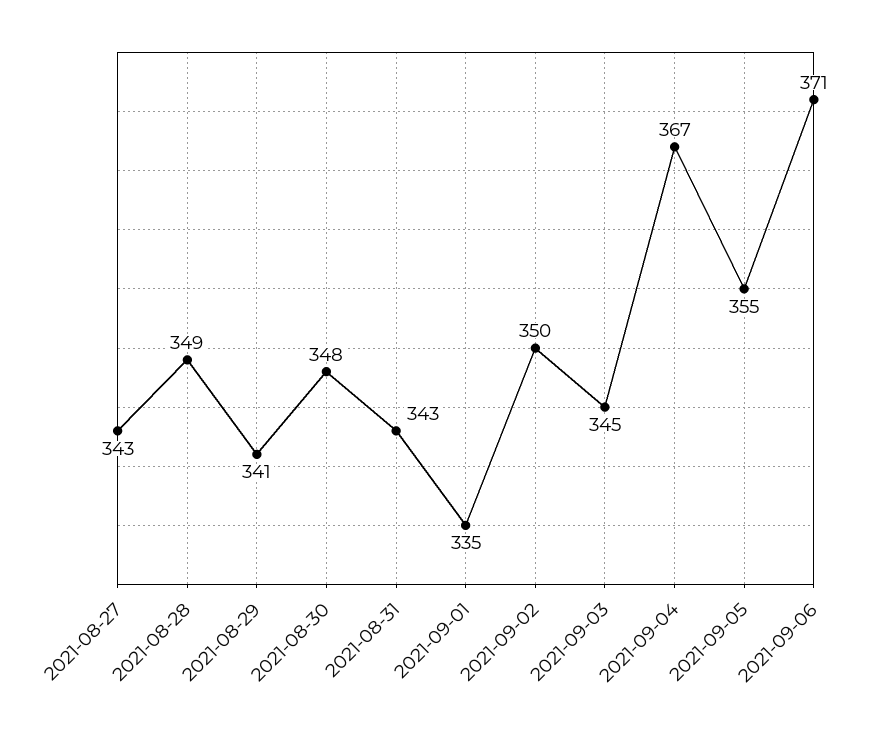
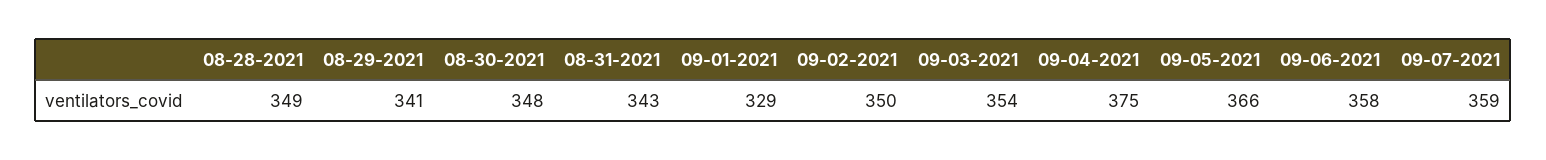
2021-08-27: 343 -> none
2021-09-01: 335 -> 329
2021-09-03: 345 -> 354
2021-09-04: 367 -> 375
2021-09-05: 355 -> 366
2021-09-06: 371 -> 358
09-07-2021: none -> 359

